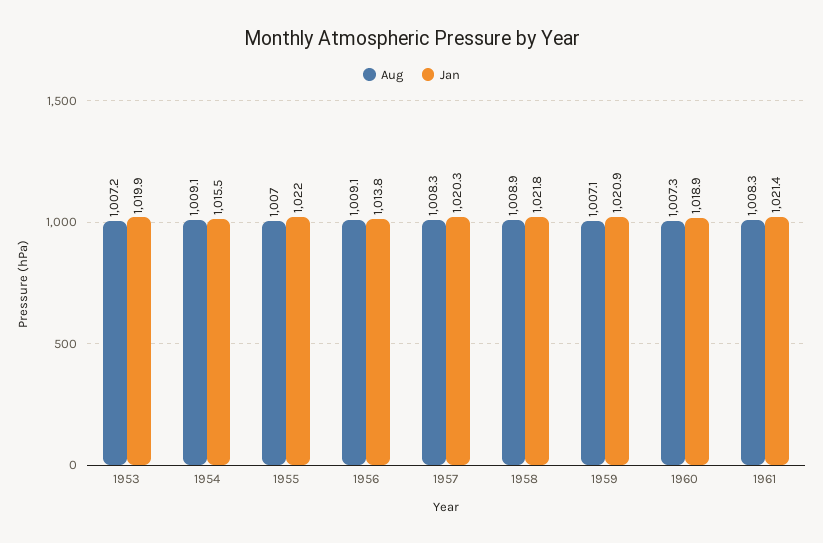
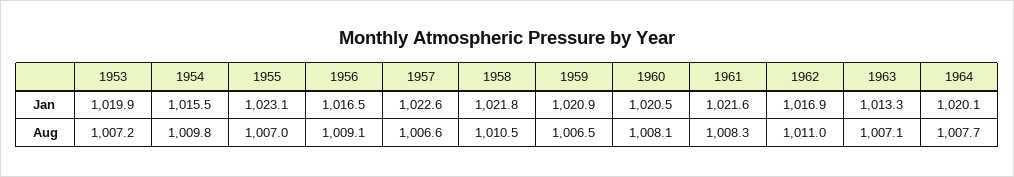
Aug, 1954: 1009.1 -> 1009.8
Jan, 1955: 1022 -> 1023.1
Jan, 1956: 1013.8 -> 1016.5
Aug, 1957: 1008.3 -> 1006.6
Jan, 1957: 1020.3 -> 1022.6
Aug, 1958: 1008.9 -> 1010.5
Aug, 1959: 1007.1 -> 1006.5
Aug, 1960: 1007.3 -> 1008.1
Jan, 1960: 1018.9 -> 1020.5
Jan, 1961: 1021.4 -> 1021.6
Jan, 1962: none -> 1016.9
Jan, 1963: none -> 1013.3
Jan, 1964: none -> 1020.1
Aug, 1962: none -> 1011
Aug, 1963: none -> 1007.1
Aug, 1964: none -> 1007.7

